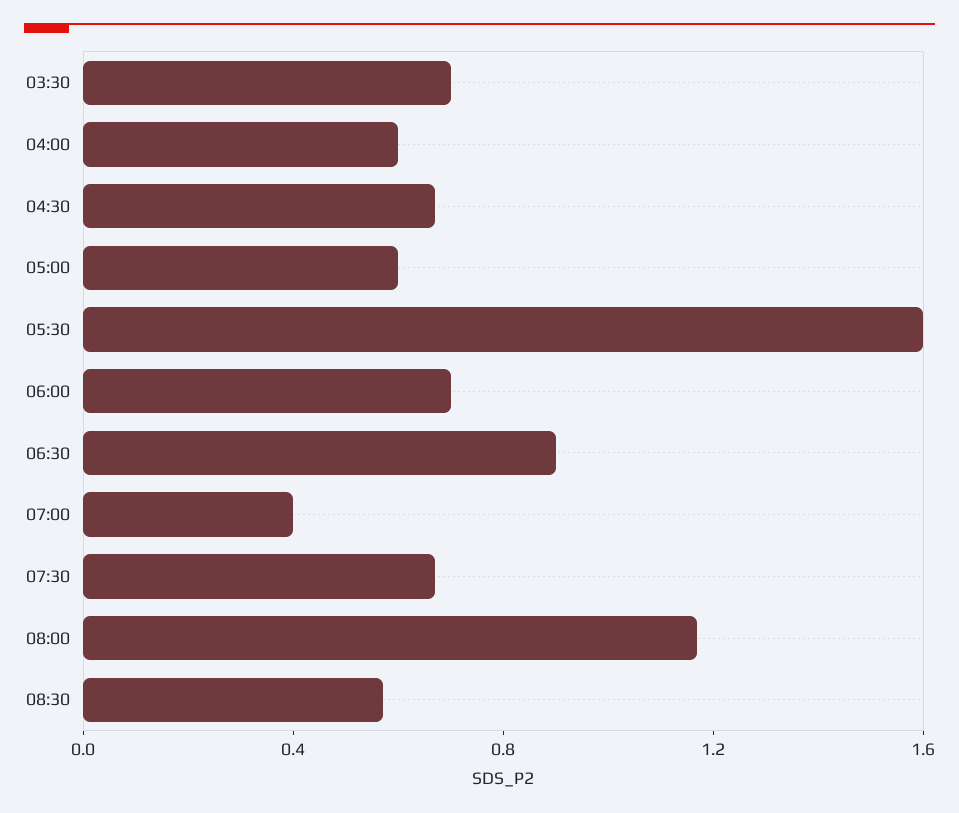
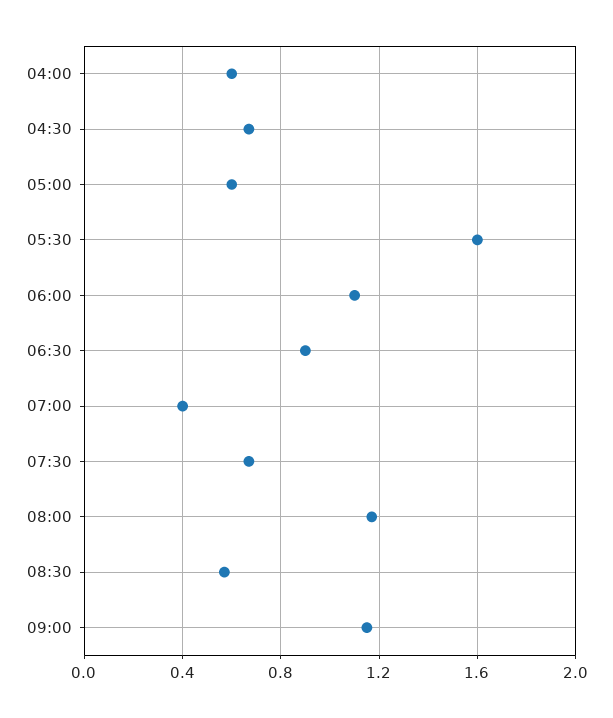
03:30: 0.7 -> none
06:00: 0.7 -> 1.1
09:00: none -> 1.15

